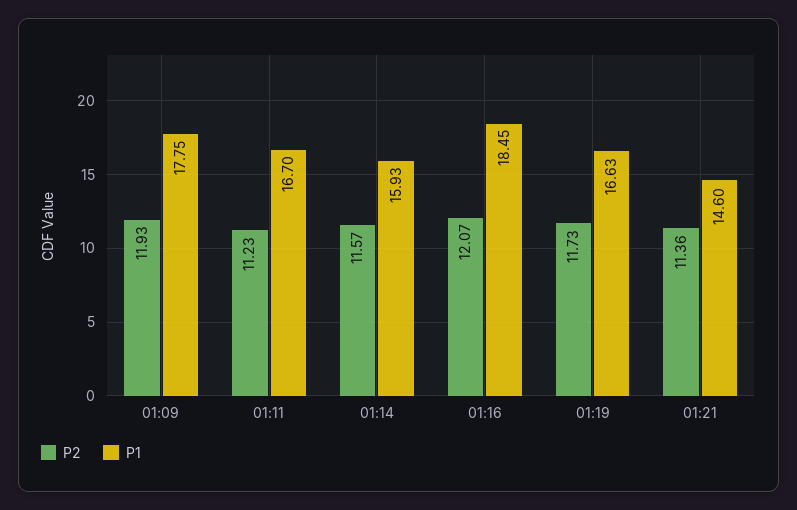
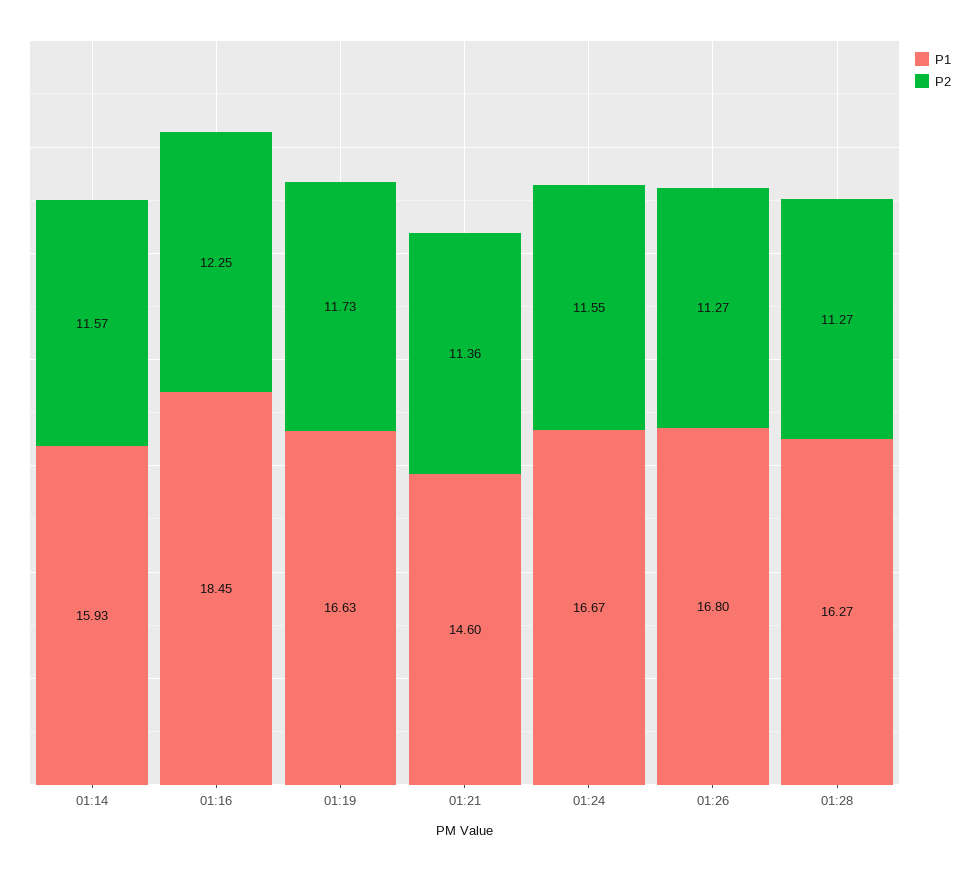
P2, 01:09: 11.93 -> none
P1, 01:09: 17.75 -> none
P2, 01:11: 11.23 -> none
P1, 01:11: 16.7 -> none
P2, 01:16: 12.07 -> 12.25
P1, 01:24: none -> 16.67
P2, 01:24: none -> 11.55
P1, 01:26: none -> 16.8
P2, 01:26: none -> 11.27
P1, 01:28: none -> 16.27
P2, 01:28: none -> 11.27

